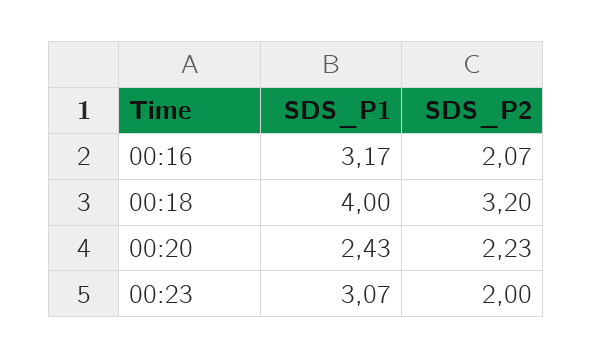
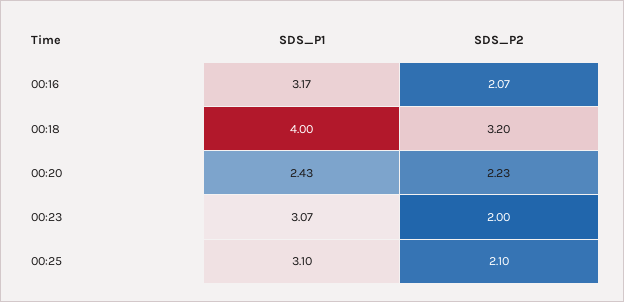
SDS_P1, 00:25: none -> 3.1
SDS_P2, 00:25: none -> 2.1

